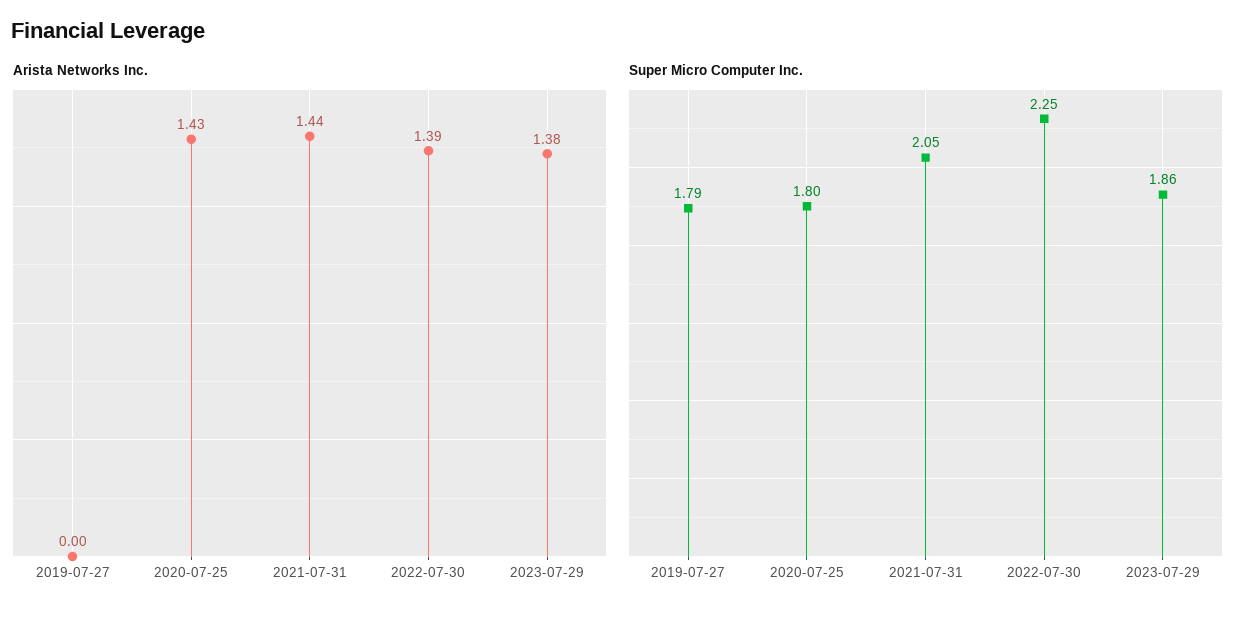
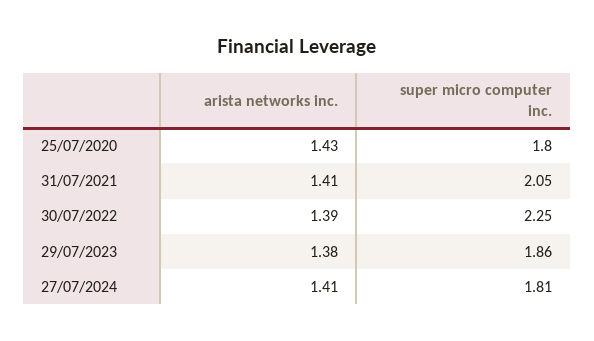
Arista Networks Inc., 2019-07-27: 0 -> none
Arista Networks Inc., 2021-07-31: 1.44 -> 1.41
Super Micro Computer Inc., 2019-07-27: 1.79 -> none
Arista Networks Inc., 27/07/2024: none -> 1.41
Super Micro Computer Inc., 27/07/2024: none -> 1.81

